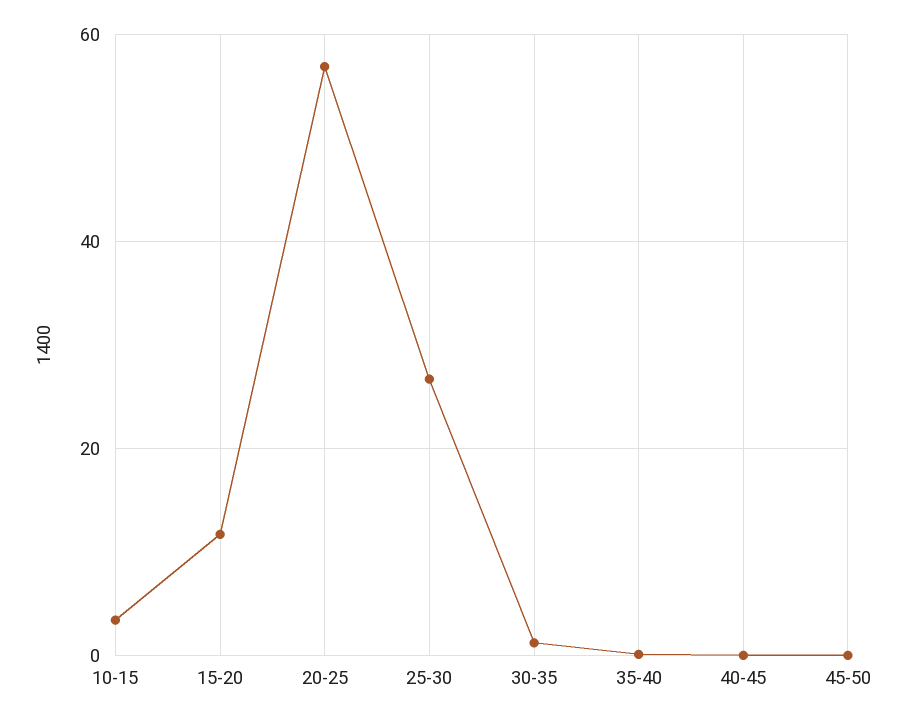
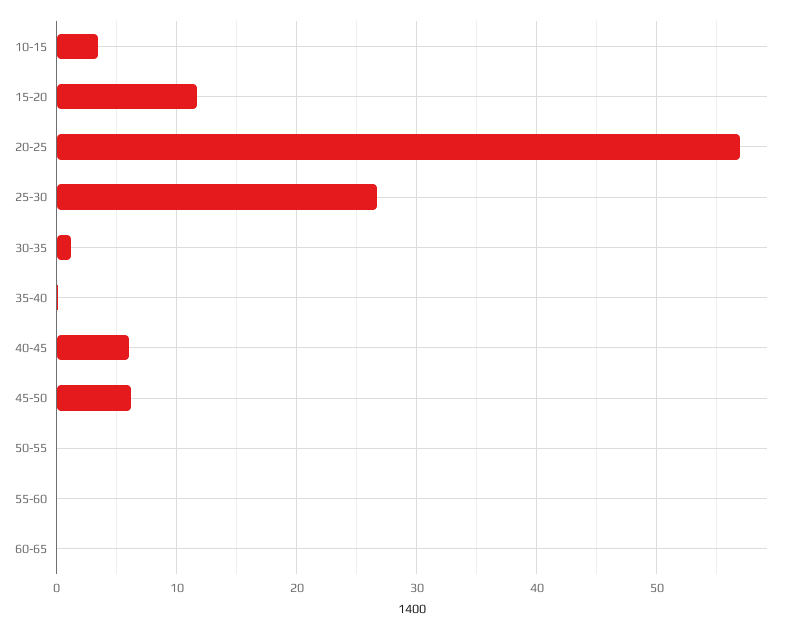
40-45: 0 -> 6
45-50: 0 -> 6
50-55: none -> 0
55-60: none -> 0
60-65: none -> 0

